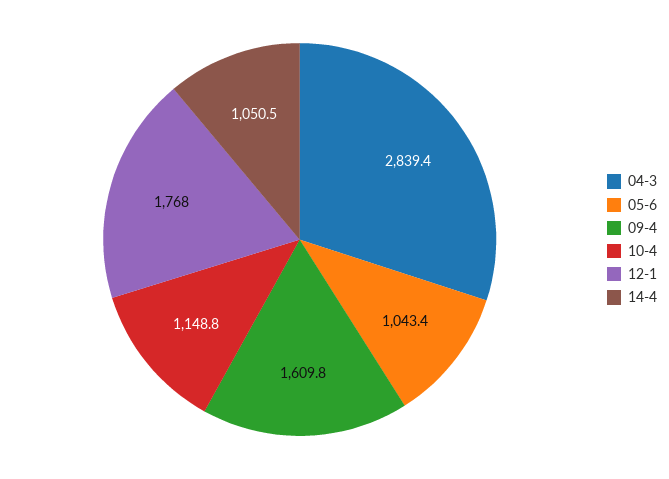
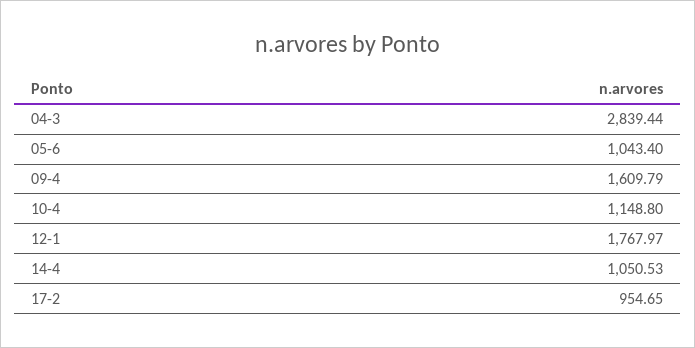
17-2: none -> 954.65

